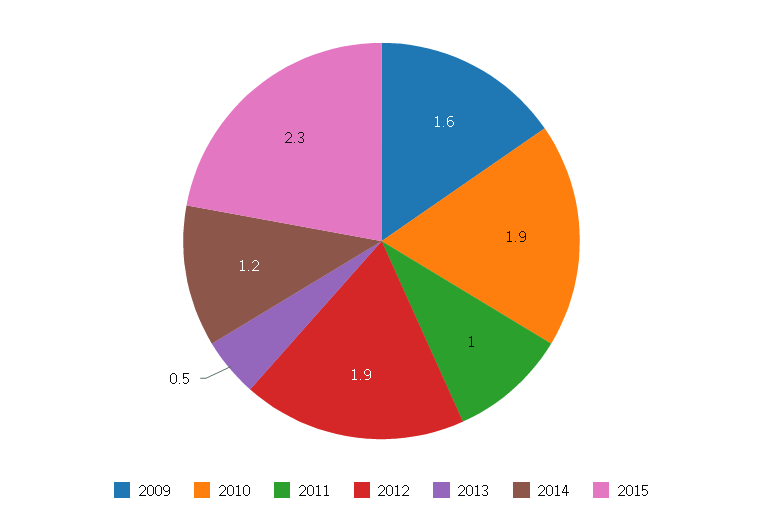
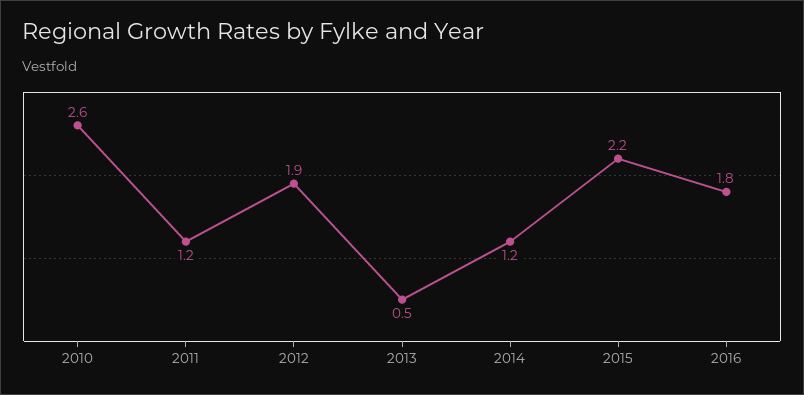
2009: 1.6 -> none
2010: 1.9 -> 2.6
2011: 1 -> 1.2
2015: 2.3 -> 2.2
2016: none -> 1.8

